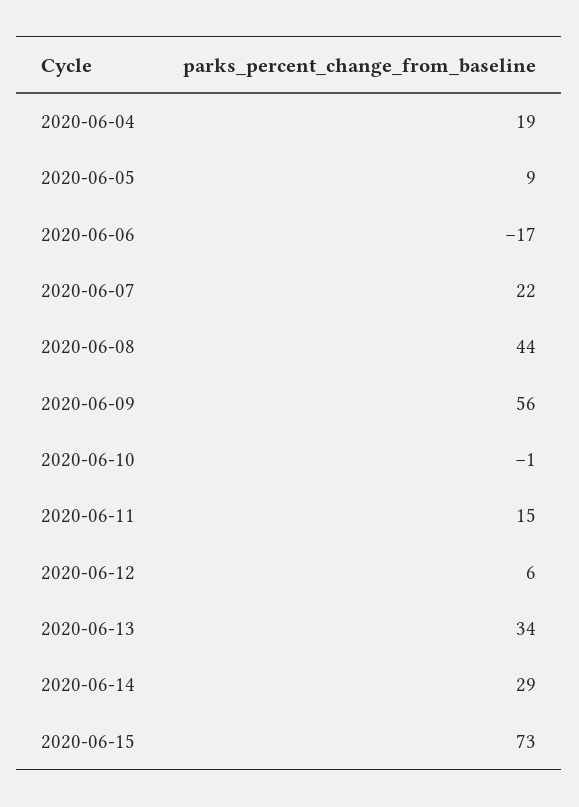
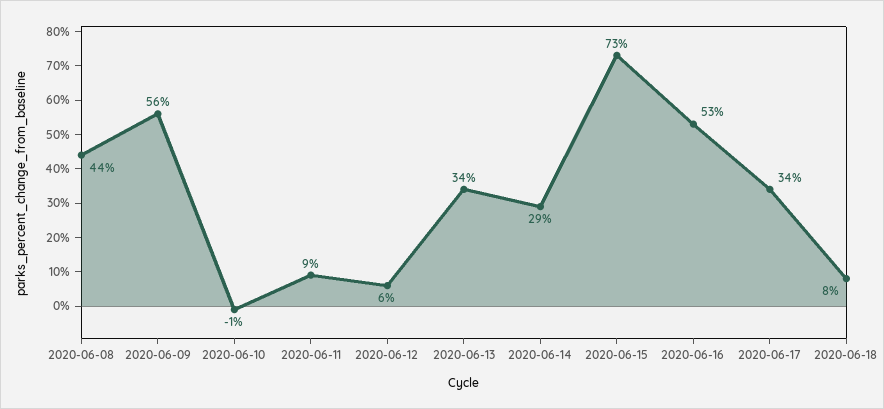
2020-06-04: 19 -> none
2020-06-05: 9 -> none
2020-06-06: -17 -> none
2020-06-07: 22 -> none
2020-06-11: 15 -> 9
2020-06-16: none -> 53
2020-06-17: none -> 34
2020-06-18: none -> 8

